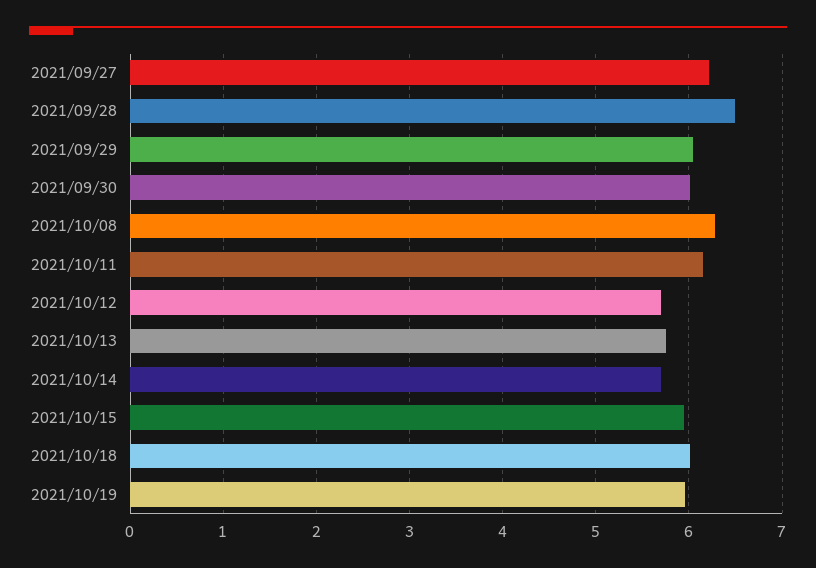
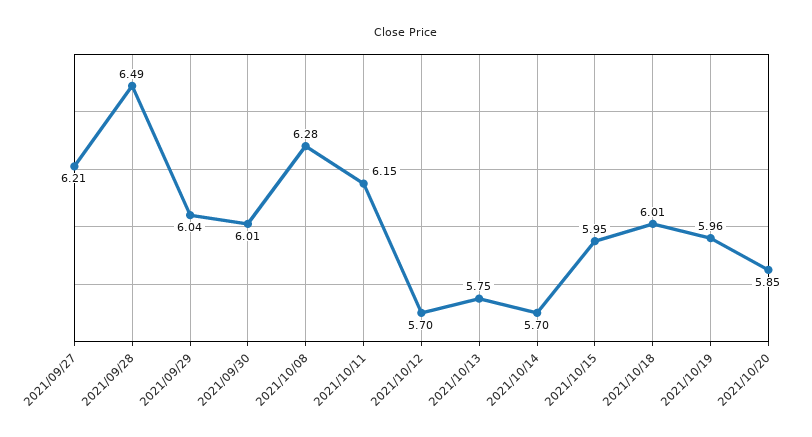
2021/10/20: none -> 5.85

